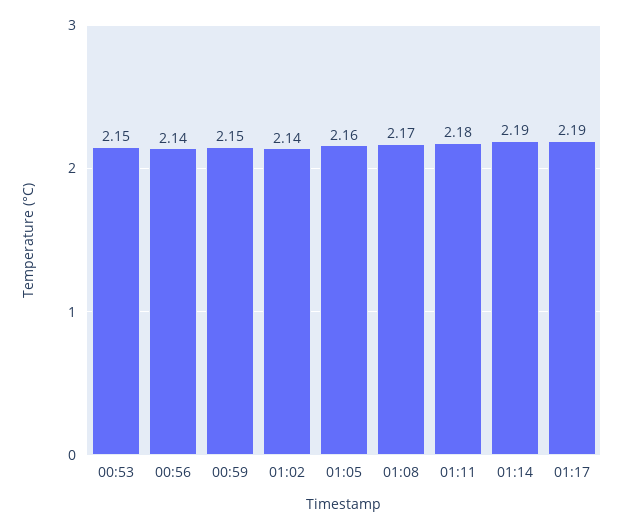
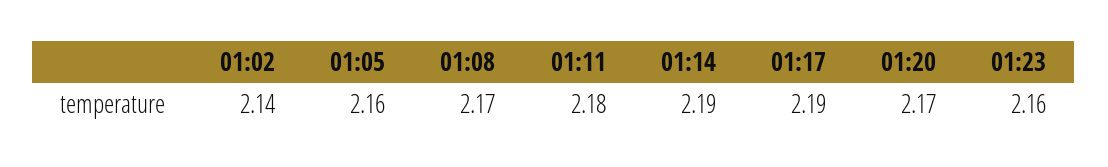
00:53: 2.15 -> none
00:56: 2.14 -> none
00:59: 2.15 -> none
01:20: none -> 2.17
01:23: none -> 2.16

